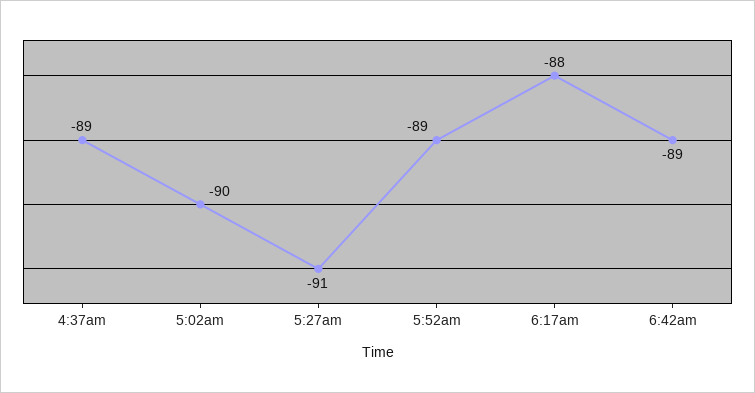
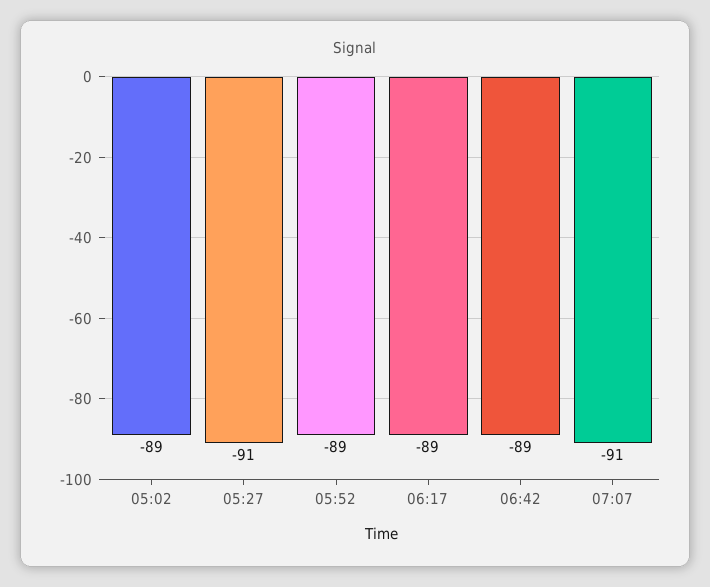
4:37am: -89 -> none
5:02am: -90 -> -89
6:17am: -88 -> -89
07:07: none -> -91

